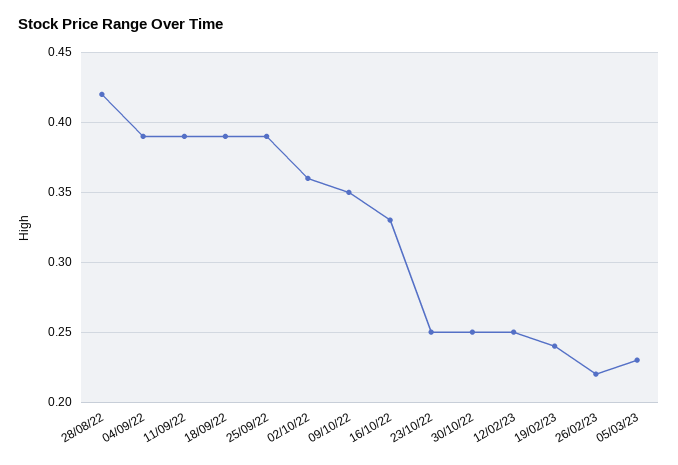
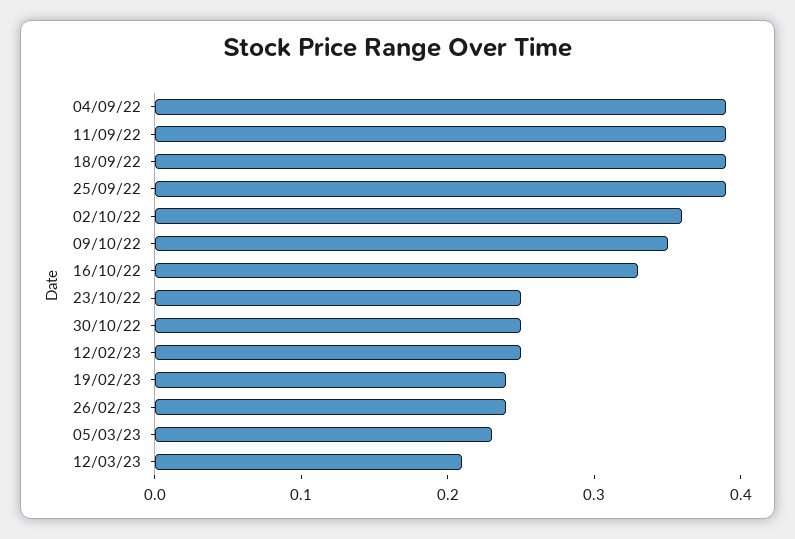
28/08/22: 0.42 -> none
26/02/23: 0.22 -> 0.24
12/03/23: none -> 0.21

